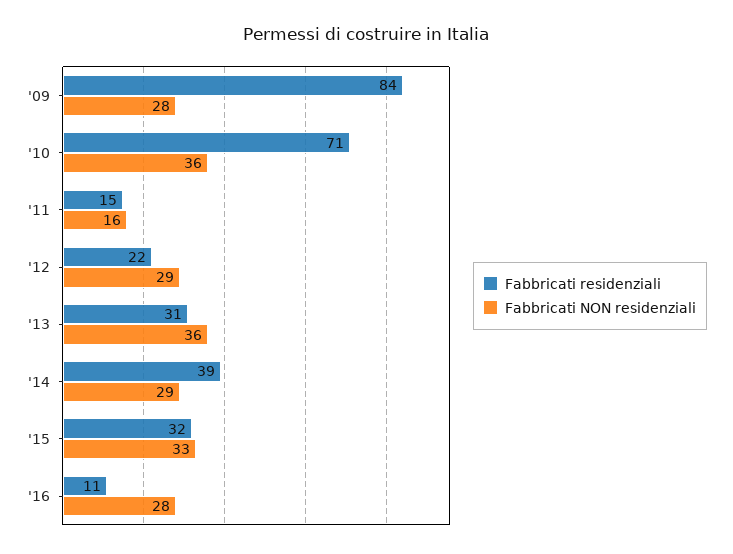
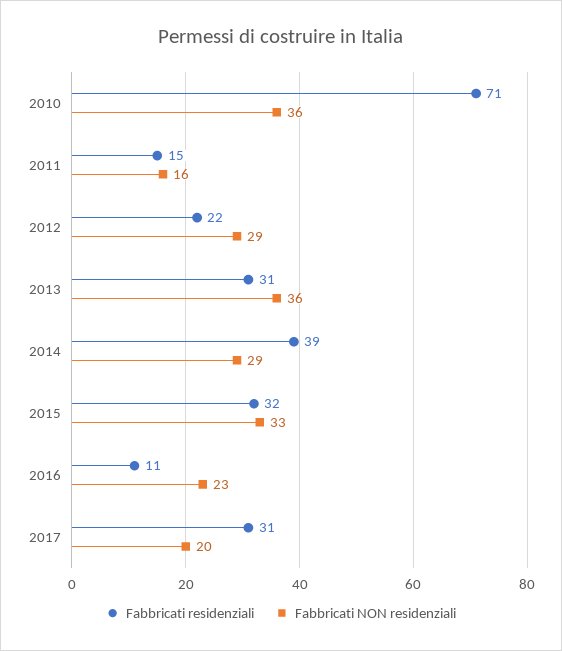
Fabbricati residenziali, '09: 84 -> none
Fabbricati NON residenziali, '09: 28 -> none
Fabbricati NON residenziali, '16: 28 -> 23
Fabbricati residenziali, 2017: none -> 31
Fabbricati NON residenziali, 2017: none -> 20

